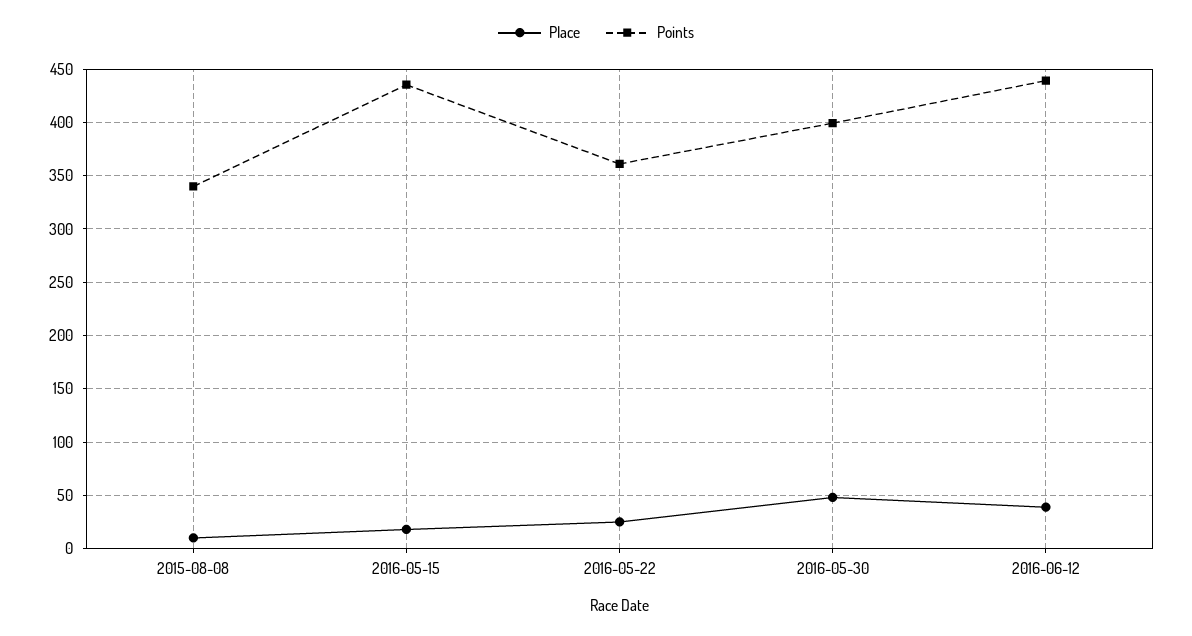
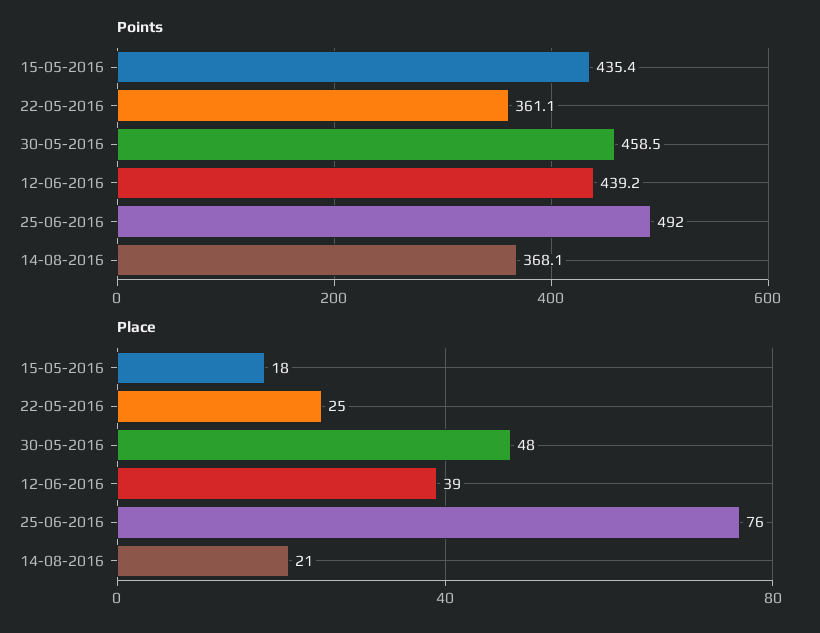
Place, 2015-08-08: 10 -> none
Points, 2015-08-08: 340 -> none
Points, 2016-05-30: 400 -> 458.5
Points, 25-06-2016: none -> 492
Points, 14-08-2016: none -> 368.1
Place, 25-06-2016: none -> 76
Place, 14-08-2016: none -> 21

